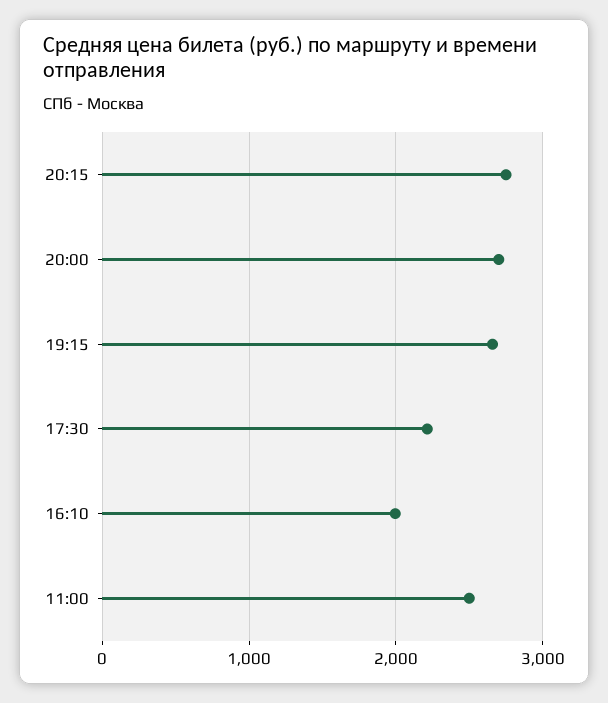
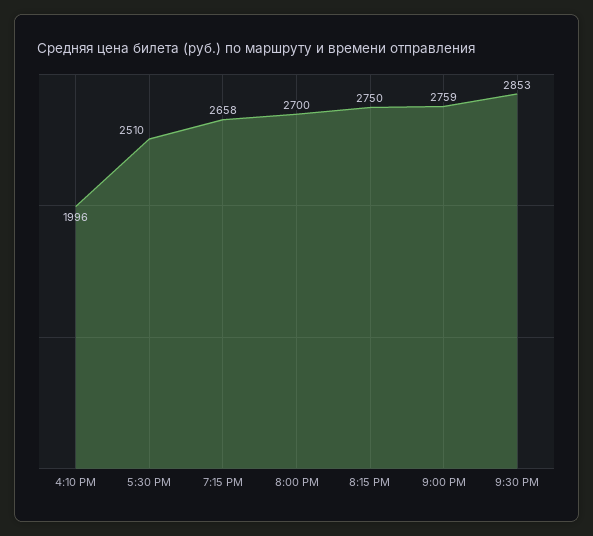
17:30: 2200 -> 2510
11:00: 2500 -> none
9:00 PM: none -> 2759
9:30 PM: none -> 2853

